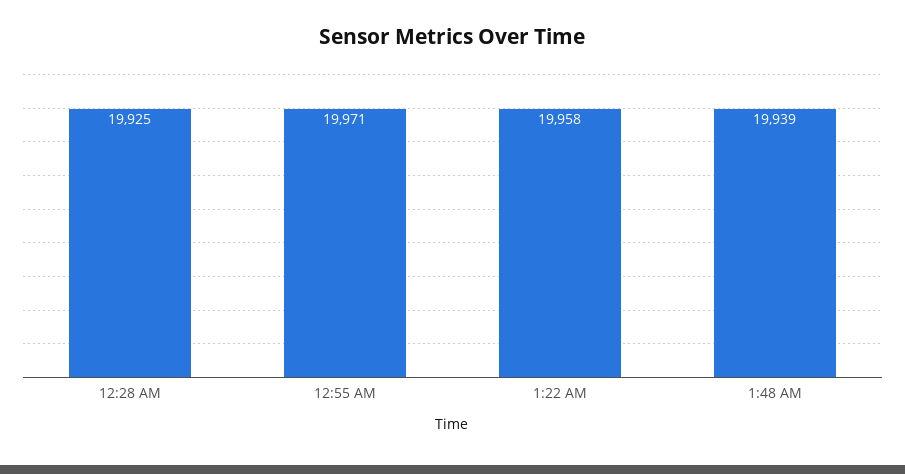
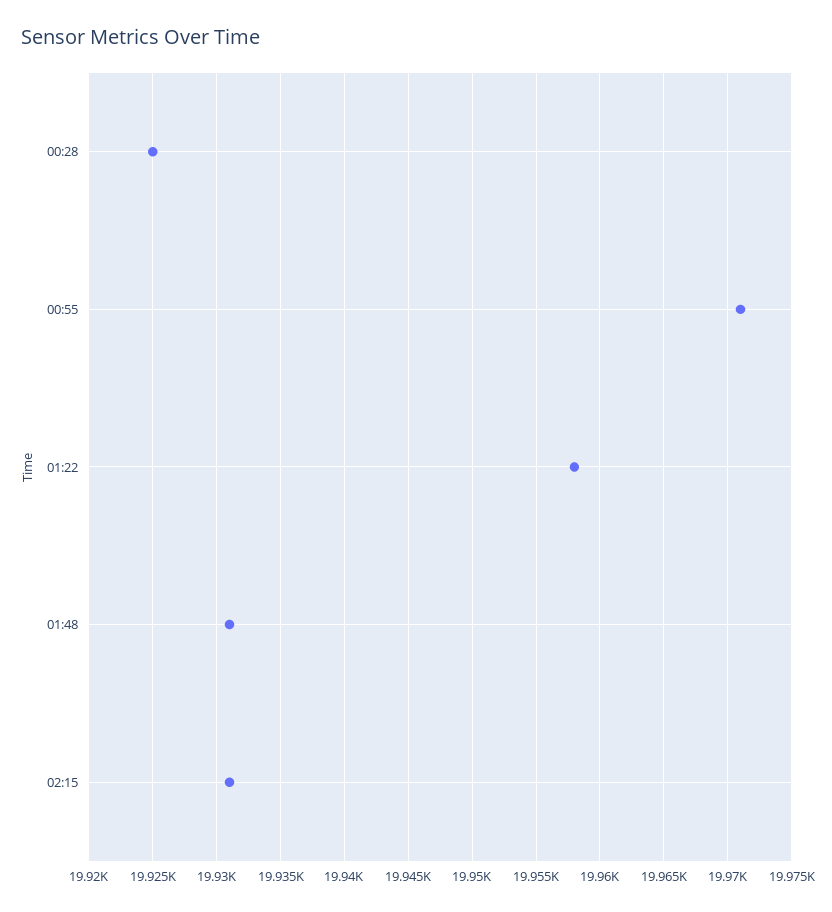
1:48 AM: 19939 -> 19931
02:15: none -> 19931

